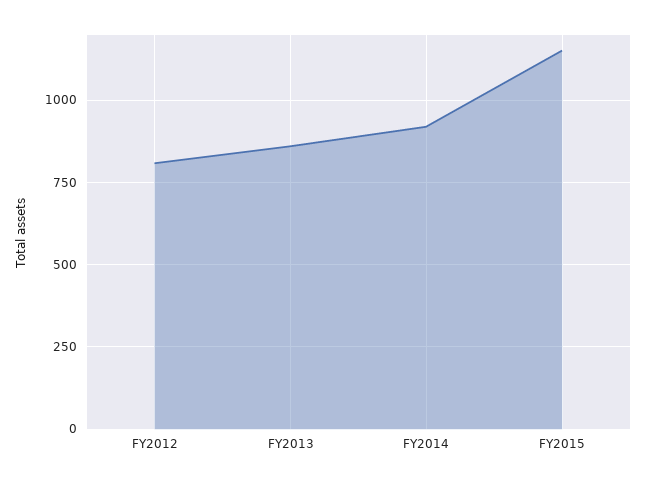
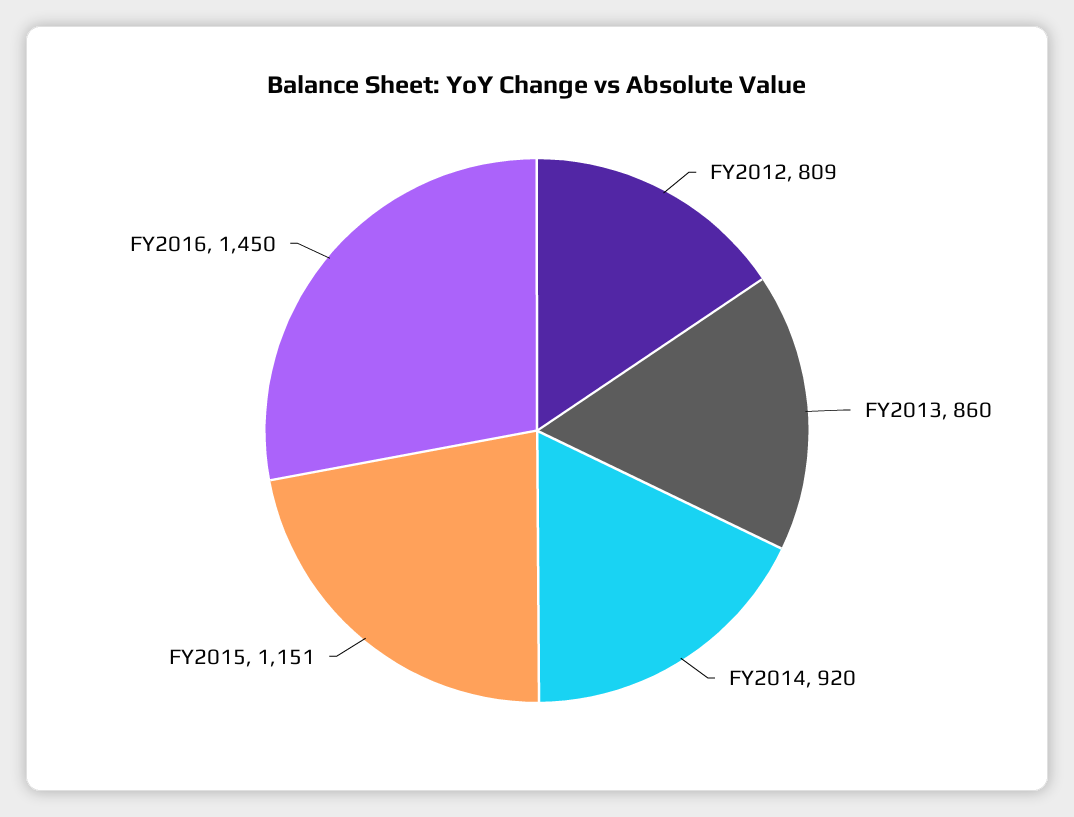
FY2016: none -> 1450

